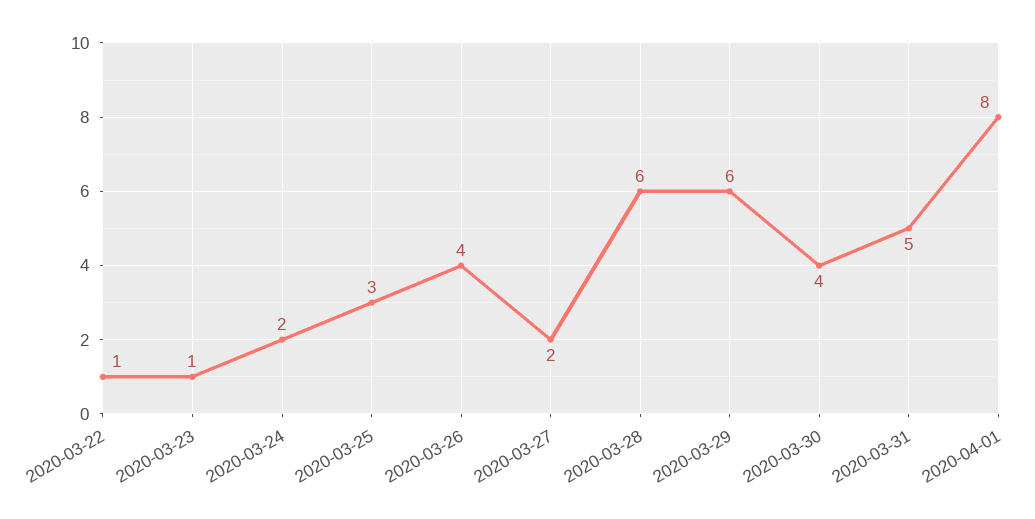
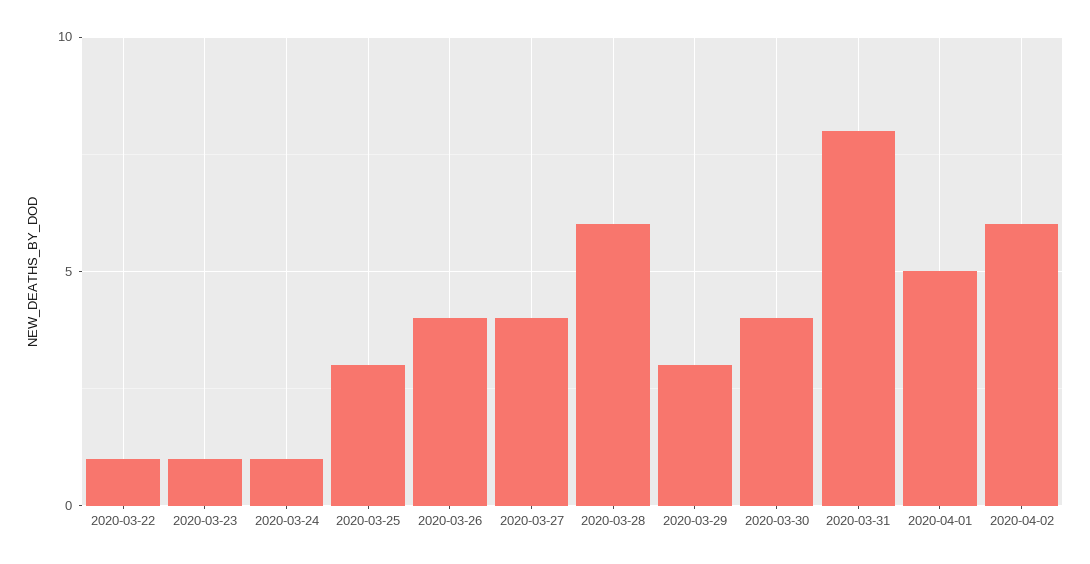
2020-03-24: 2 -> 1
2020-03-27: 2 -> 4
2020-03-29: 6 -> 3
2020-03-31: 5 -> 8
2020-04-01: 8 -> 5
2020-04-02: none -> 6

